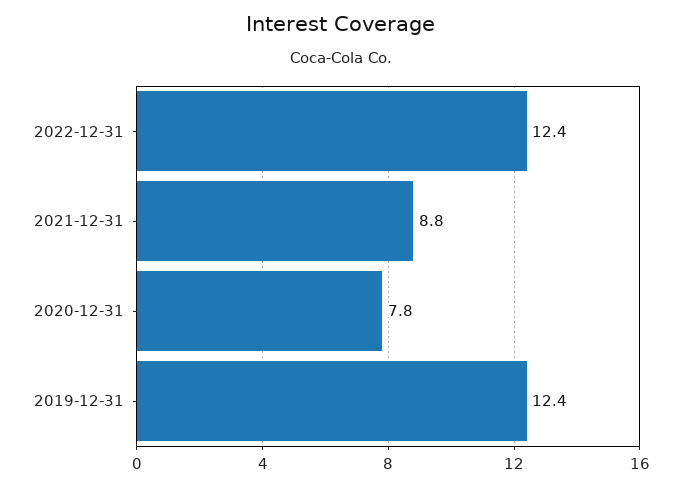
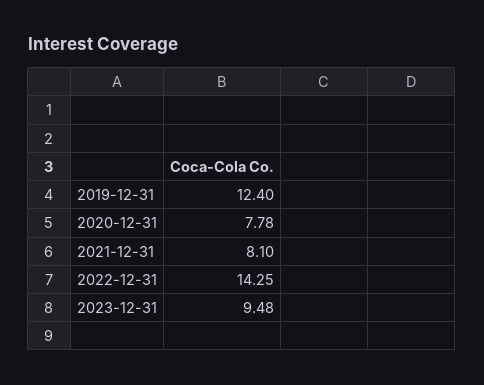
2022-12-31: 12.4 -> 14.25
2021-12-31: 8.8 -> 8.1
2023-12-31: none -> 9.48

